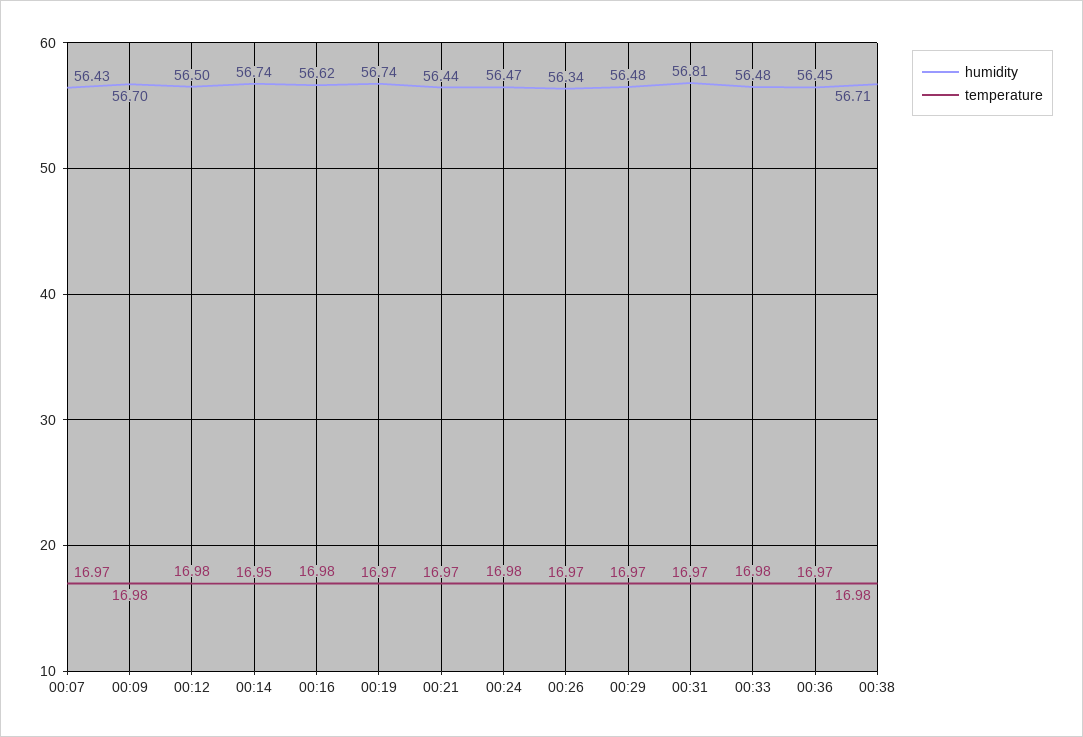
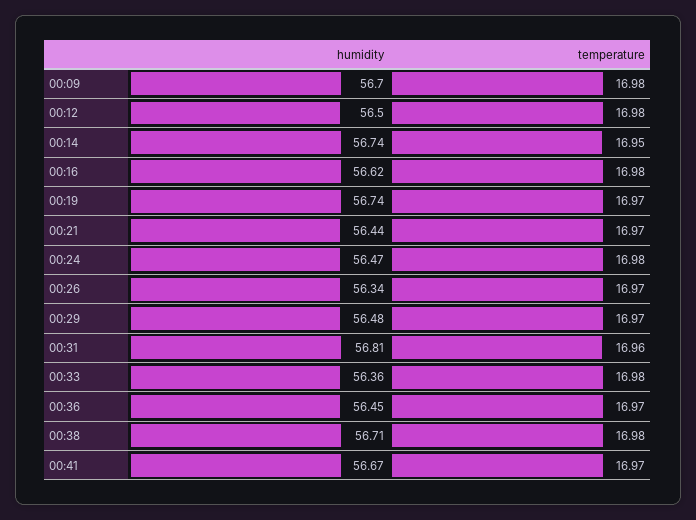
humidity, 00:07: 56.43 -> none
temperature, 00:07: 16.97 -> none
temperature, 00:31: 16.97 -> 16.96
humidity, 00:33: 56.48 -> 56.36
humidity, 00:41: none -> 56.67
temperature, 00:41: none -> 16.97

